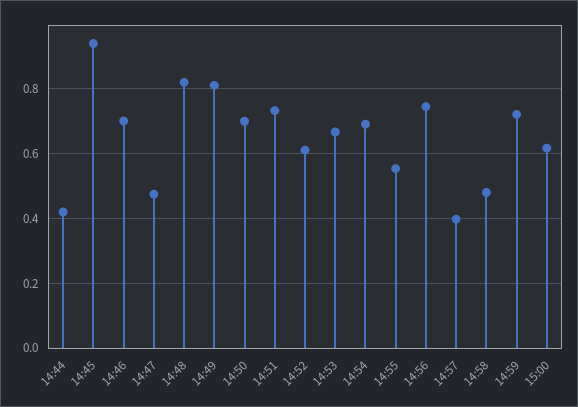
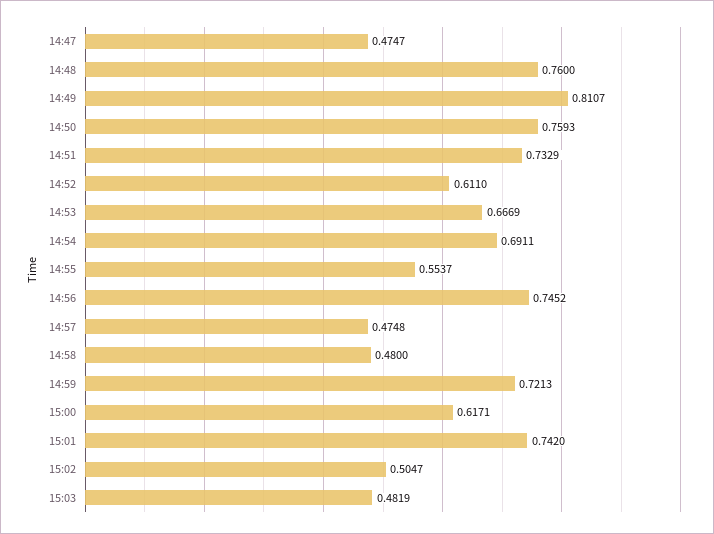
14:44: 0.42 -> none
14:45: 0.94 -> none
14:46: 0.7 -> none
14:48: 0.82 -> 0.76
14:50: 0.7 -> 0.7593
14:57: 0.4 -> 0.4748
15:01: none -> 0.742
15:02: none -> 0.5047
15:03: none -> 0.4819

